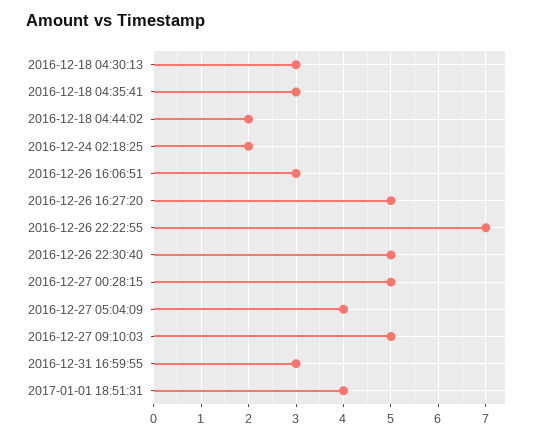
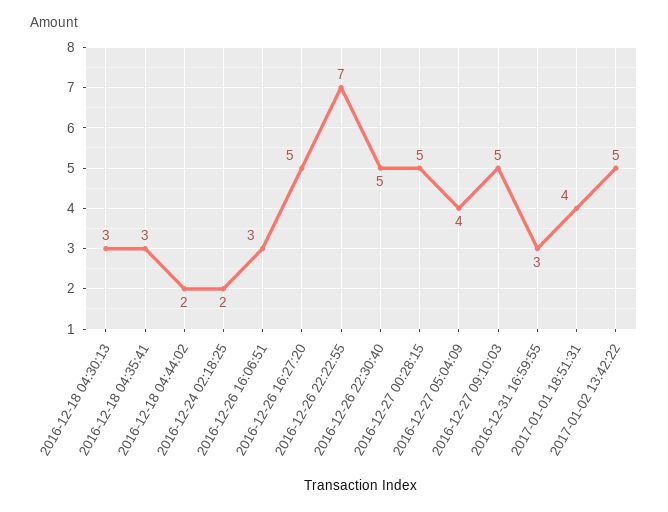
2017-01-02 13:42:22: none -> 5

